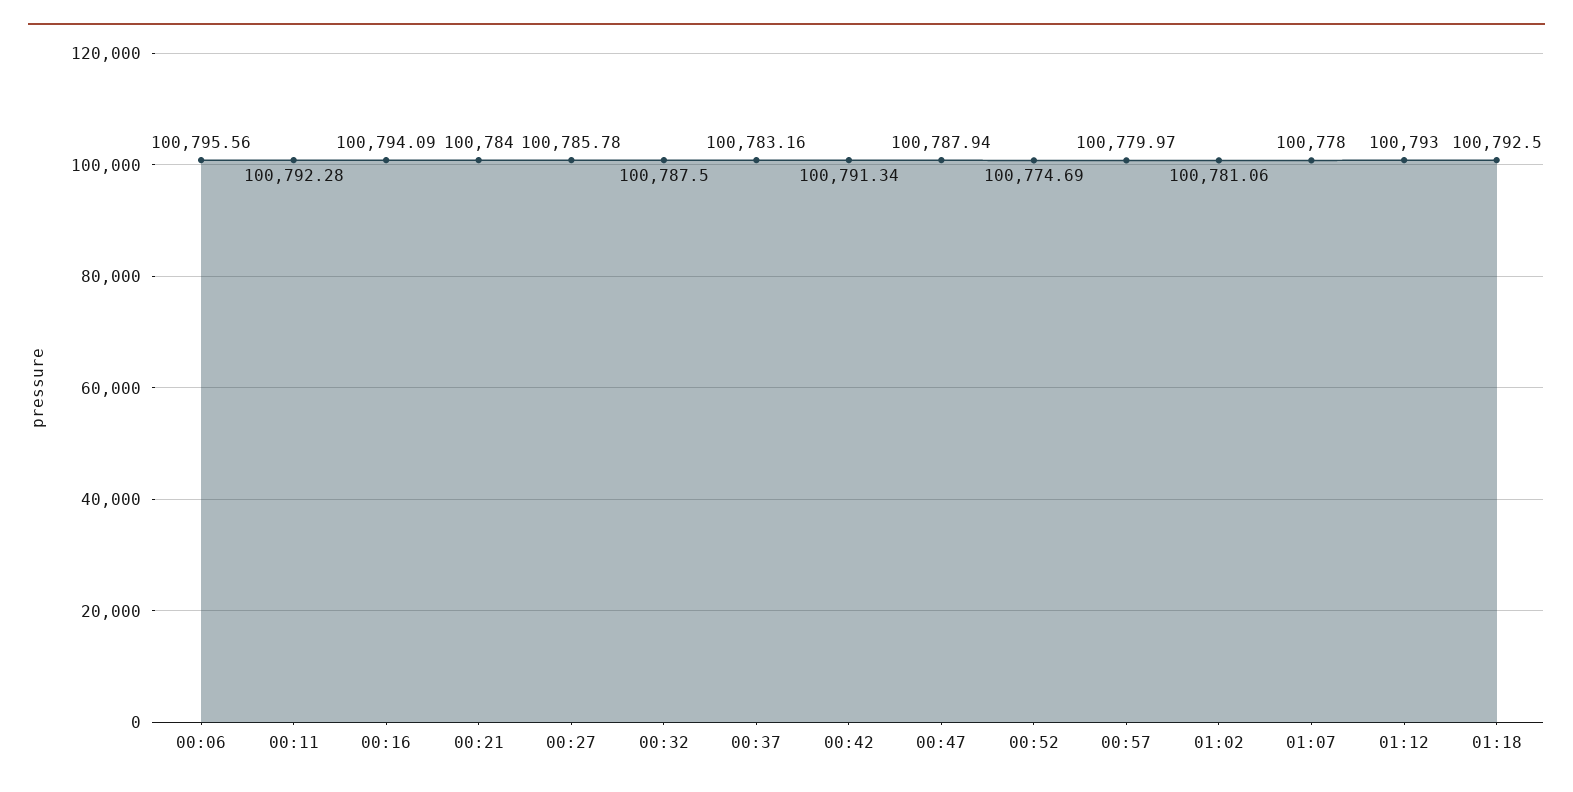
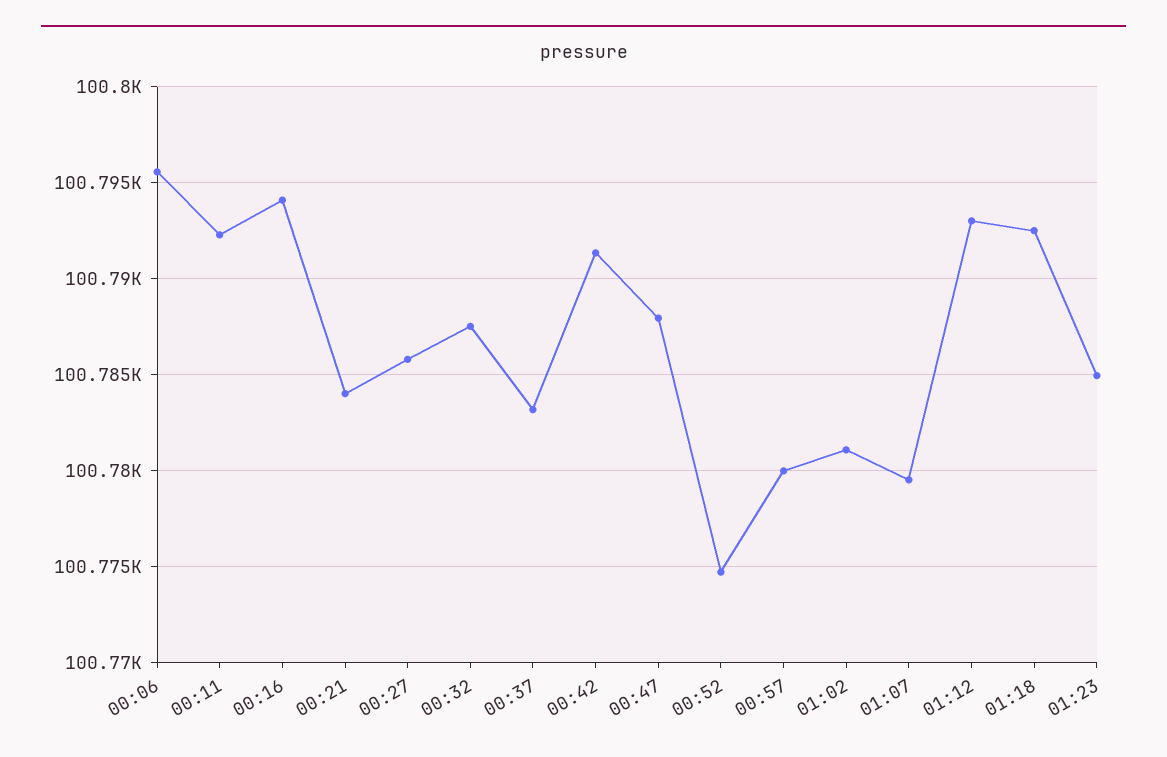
01:07: 100778 -> 100779.5
01:23: none -> 100785

